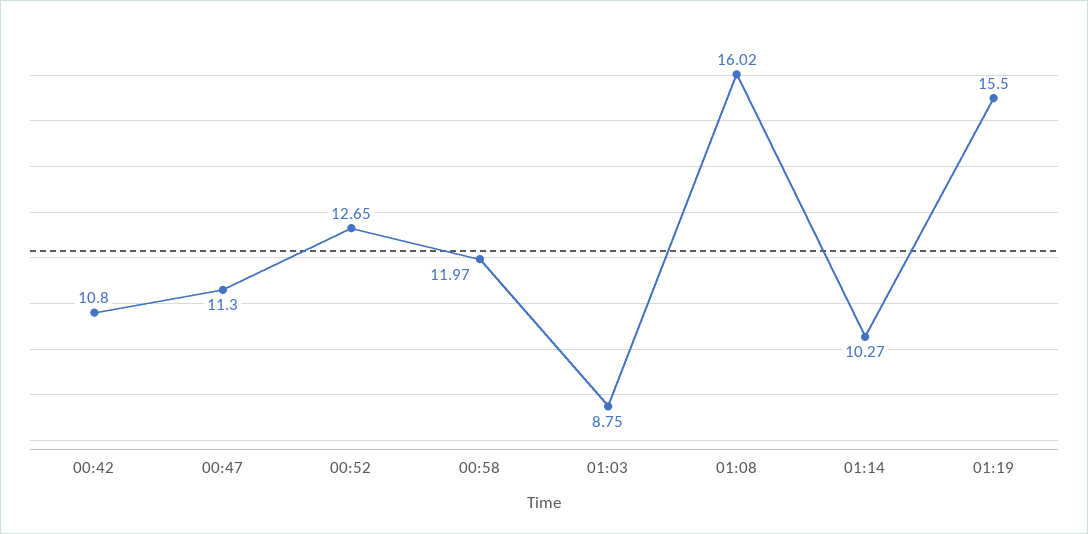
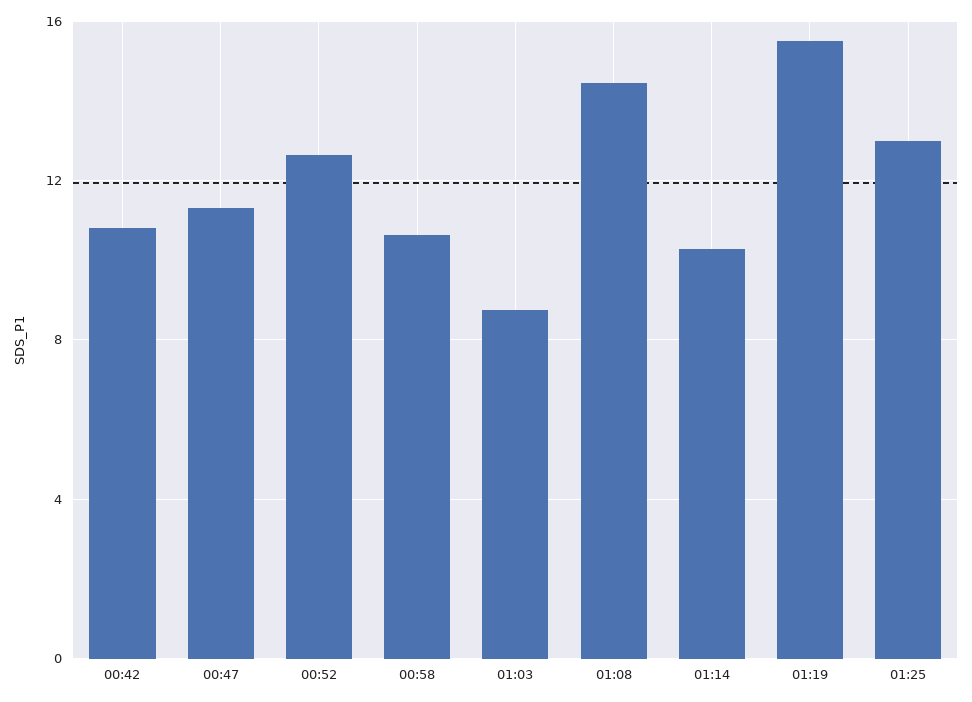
00:58: 11.97 -> 10.5
01:08: 16.02 -> 14.5
01:25: none -> 13

